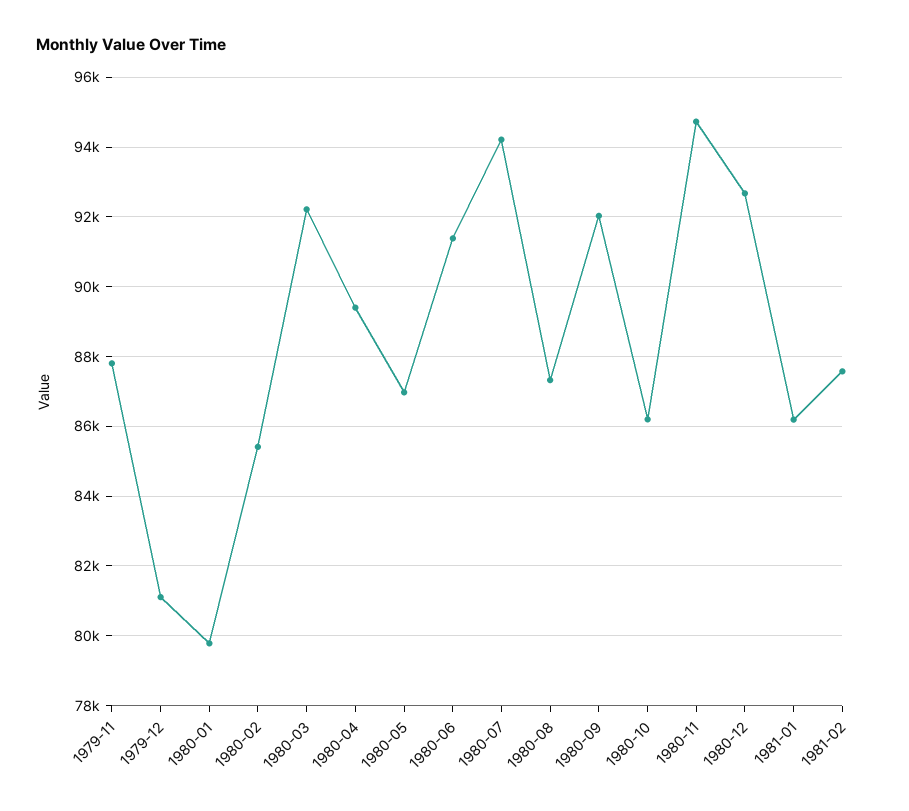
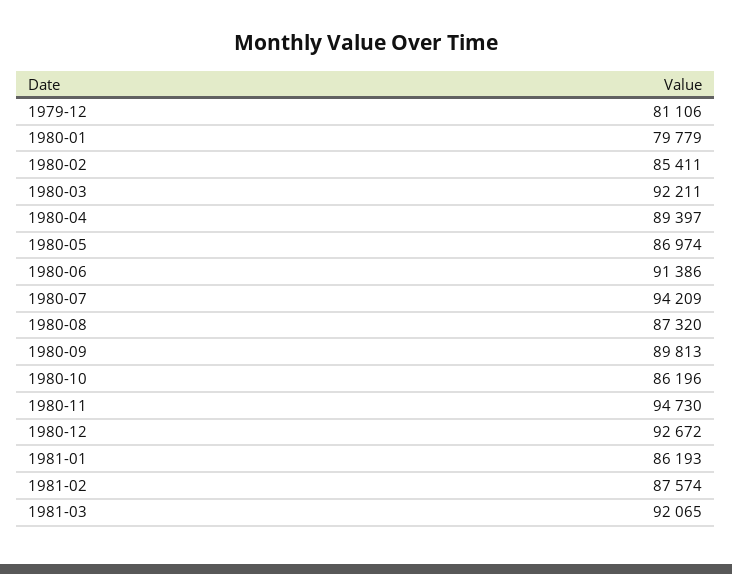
1979-11: 87800 -> none
1980-09: 92000 -> 89813
1981-03: none -> 92065

